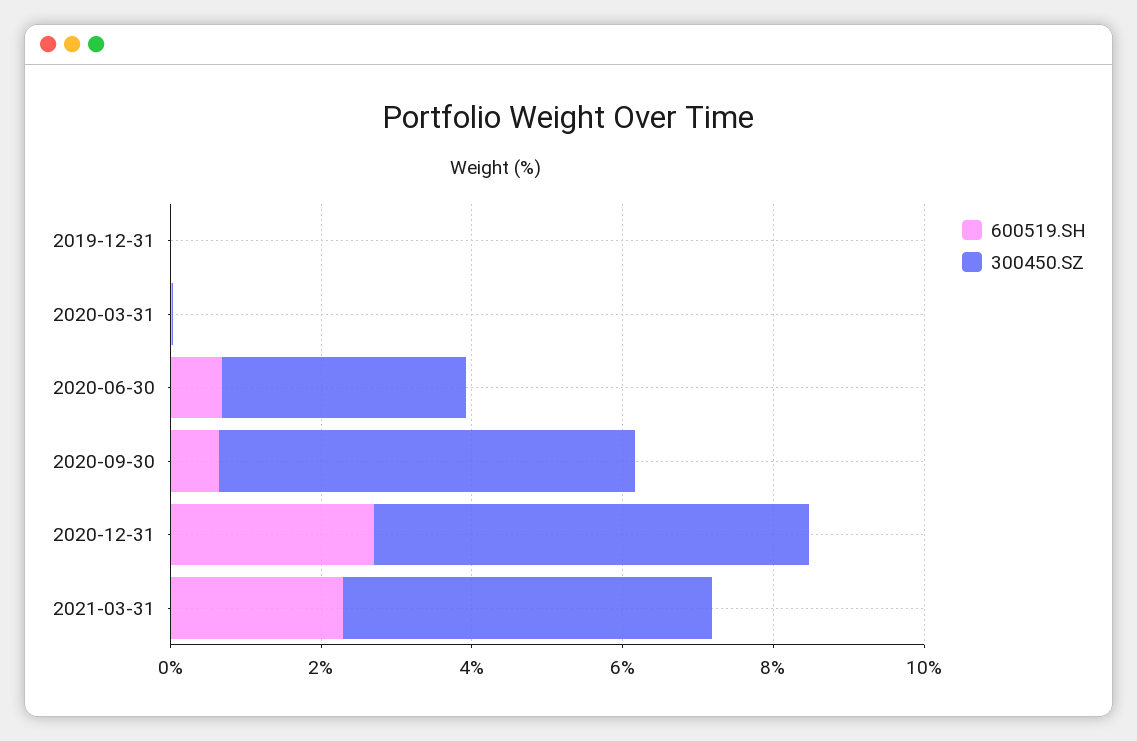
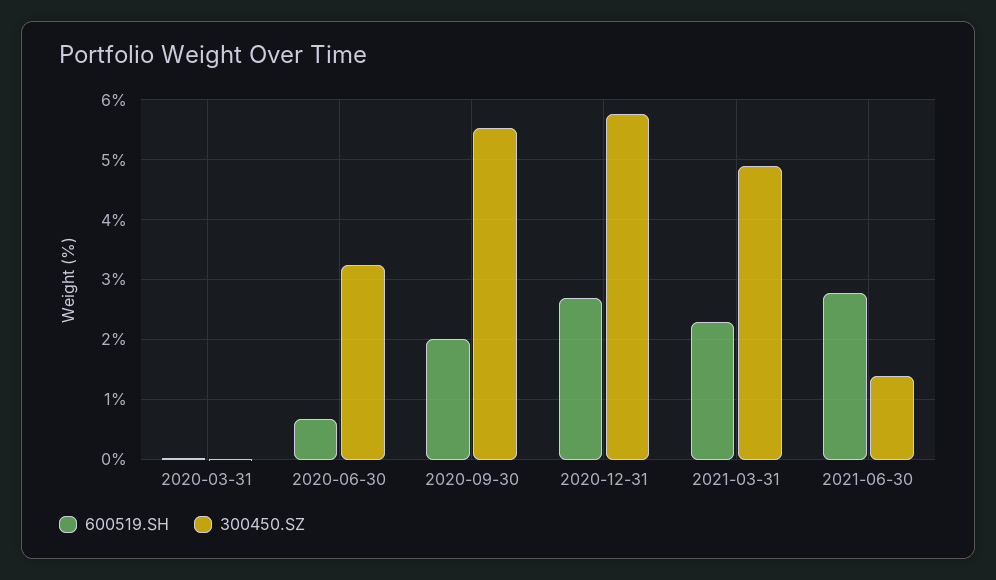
600519.SH, 2019-12-31: 0 -> none
300450.SZ, 2019-12-31: 0 -> none
600519.SH, 2020-09-30: 0.5 -> 2
600519.SH, 2021-06-30: none -> 2.8
300450.SZ, 2021-06-30: none -> 1.4

